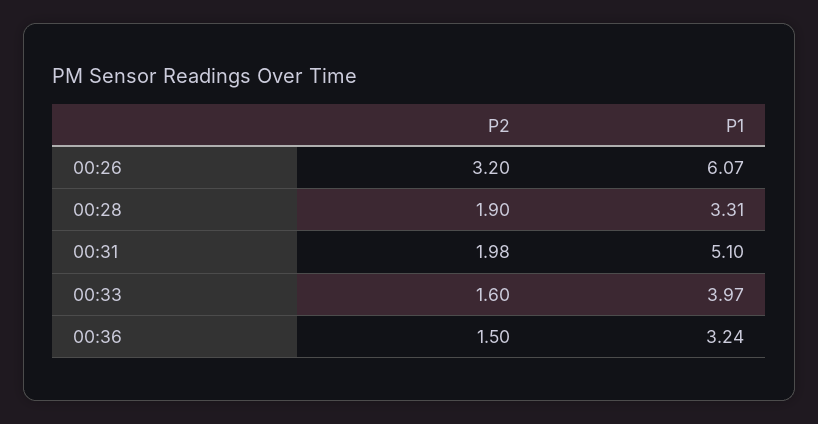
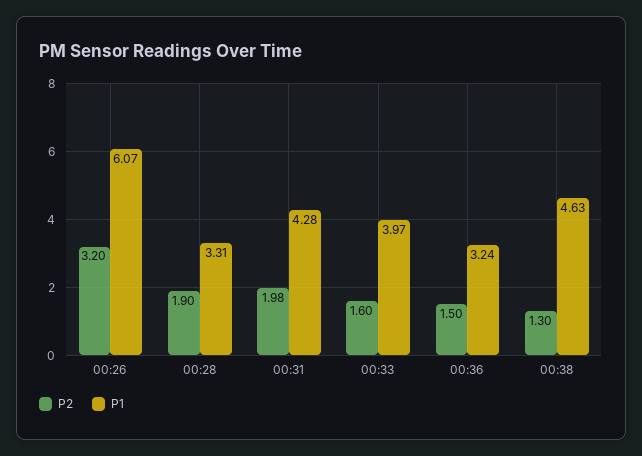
P1, 00:31: 5.1 -> 4.28
P2, 00:38: none -> 1.3
P1, 00:38: none -> 4.63

